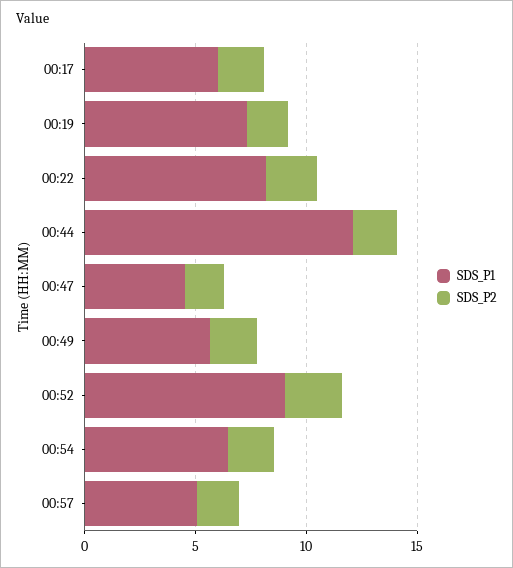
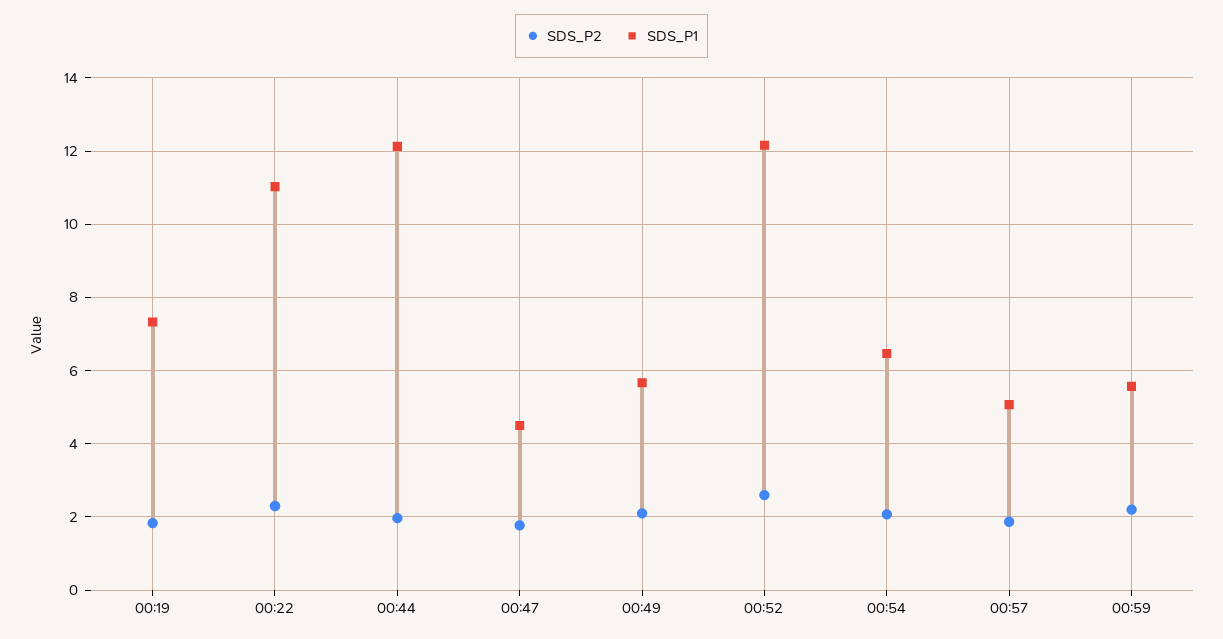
SDS_P1, 00:17: 6 -> none
SDS_P2, 00:17: 2 -> none
SDS_P1, 00:22: 8 -> 11
SDS_P1, 00:52: 9 -> 12.2
SDS_P2, 00:59: none -> 2.2
SDS_P1, 00:59: none -> 5.6

